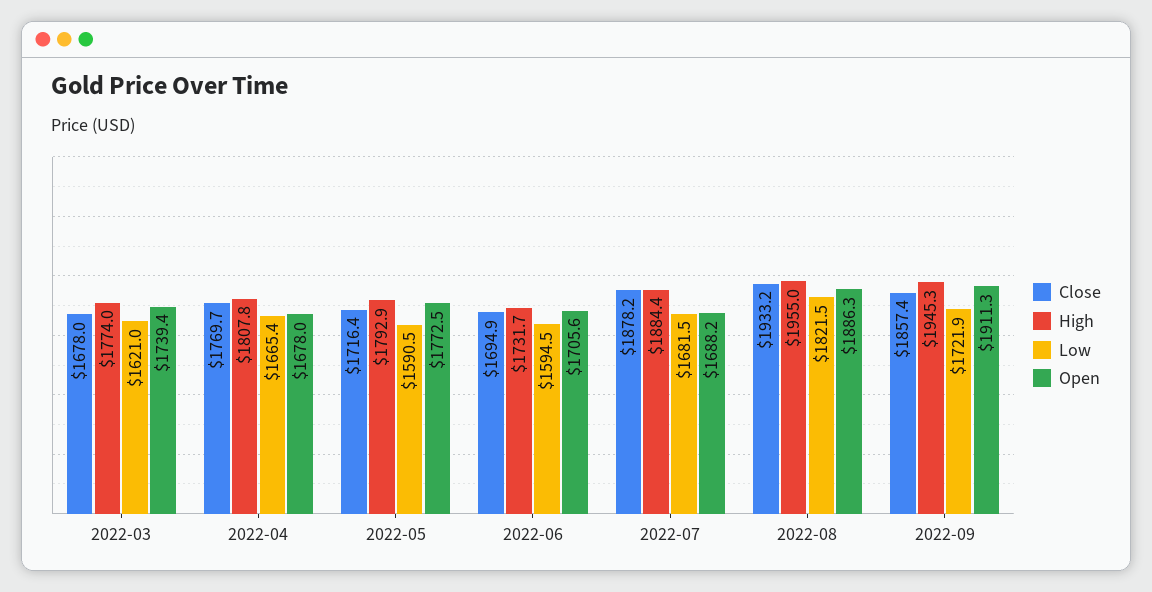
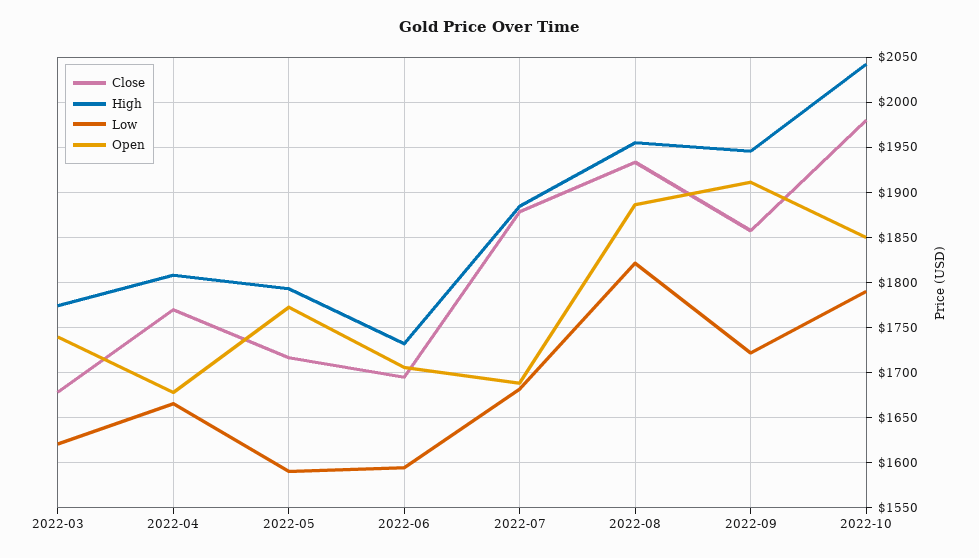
Close, 2022-10: none -> 1980
High, 2022-10: none -> 2040
Low, 2022-10: none -> 1790
Open, 2022-10: none -> 1850

